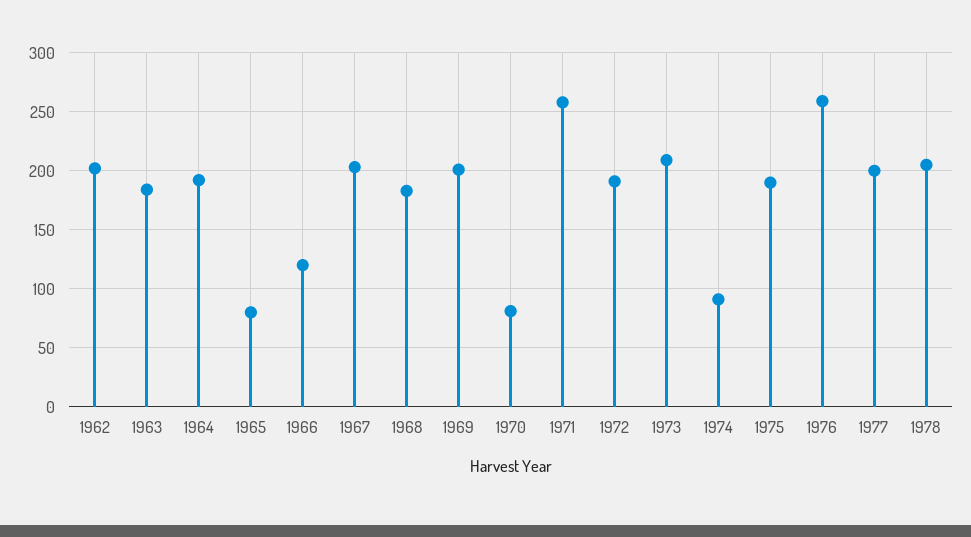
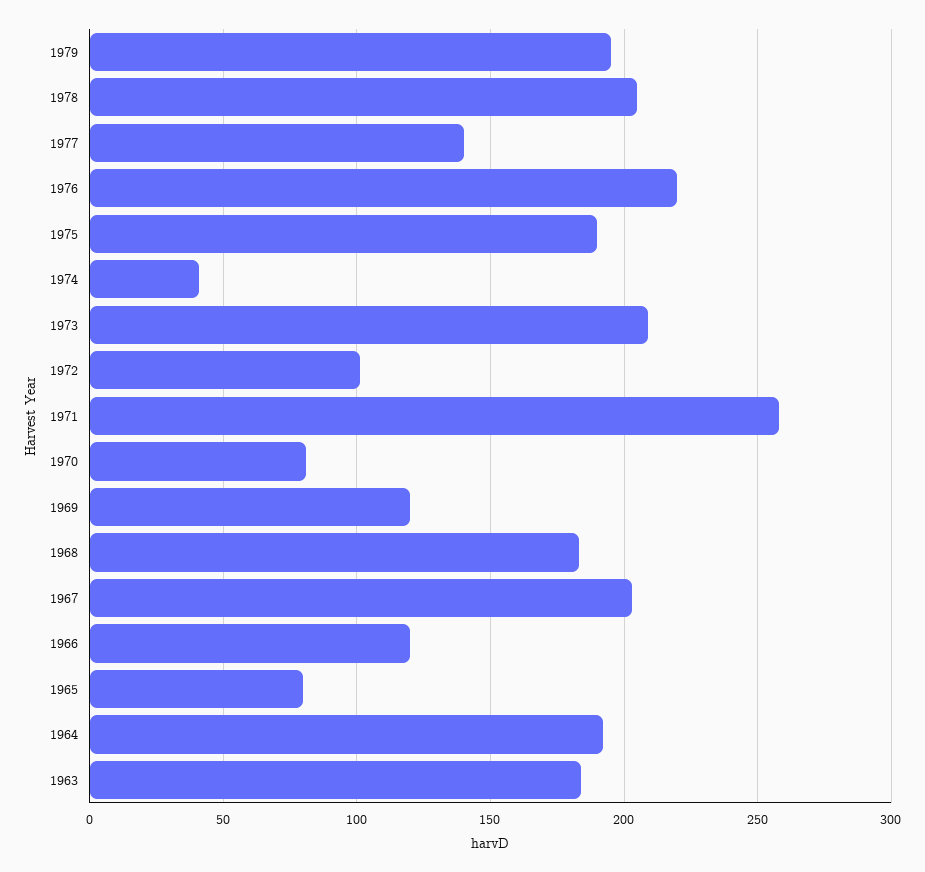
1962: 200 -> none
1969: 200 -> 120
1972: 190 -> 100
1974: 90 -> 40
1976: 260 -> 220
1977: 200 -> 140
1979: none -> 195

